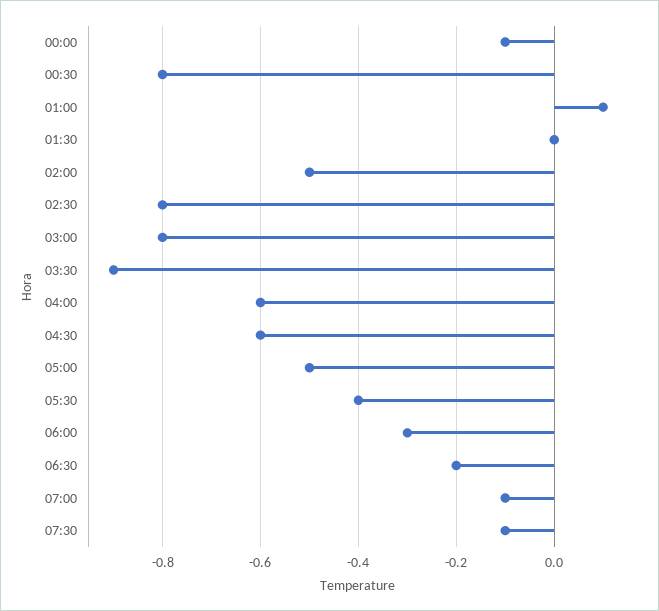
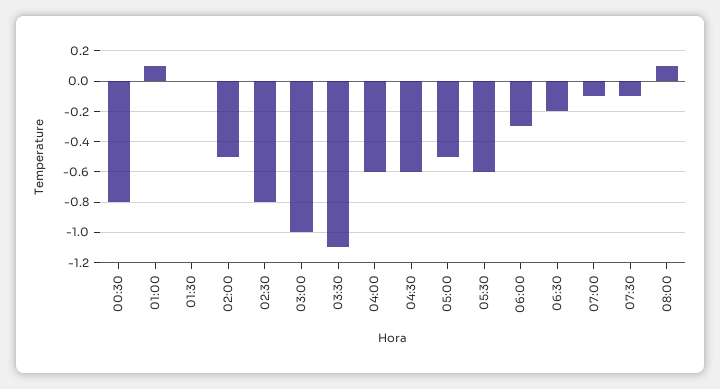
00:00: -0.1 -> none
03:00: -0.8 -> -1
03:30: -0.9 -> -1.1
05:30: -0.4 -> -0.6
08:00: none -> 0.1

